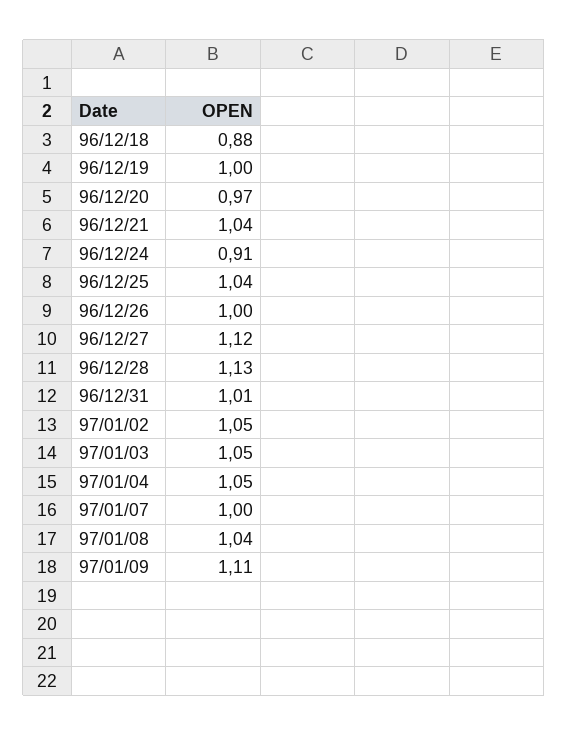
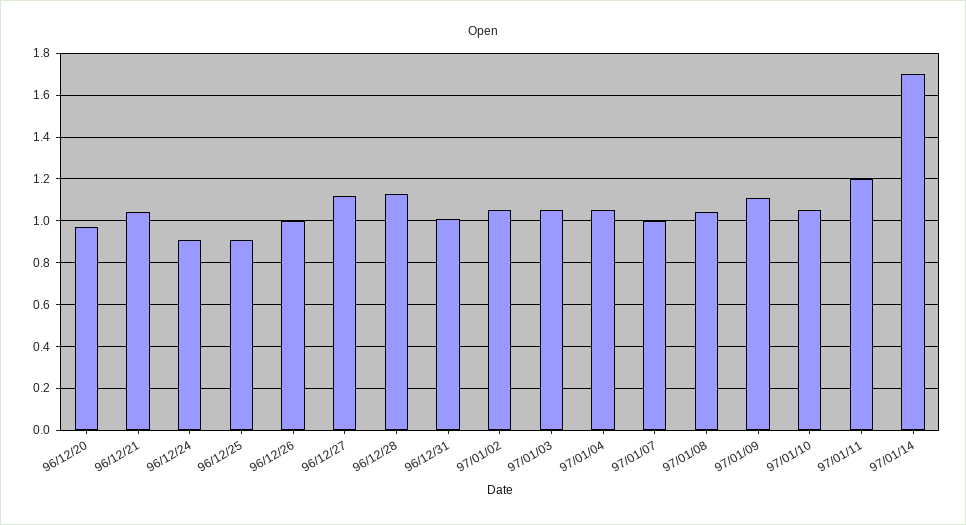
96/12/18: 0.88 -> none
96/12/19: 1 -> none
96/12/25: 1.04 -> 0.9
97/01/10: none -> 1.05
97/01/11: none -> 1.2
97/01/14: none -> 1.7

